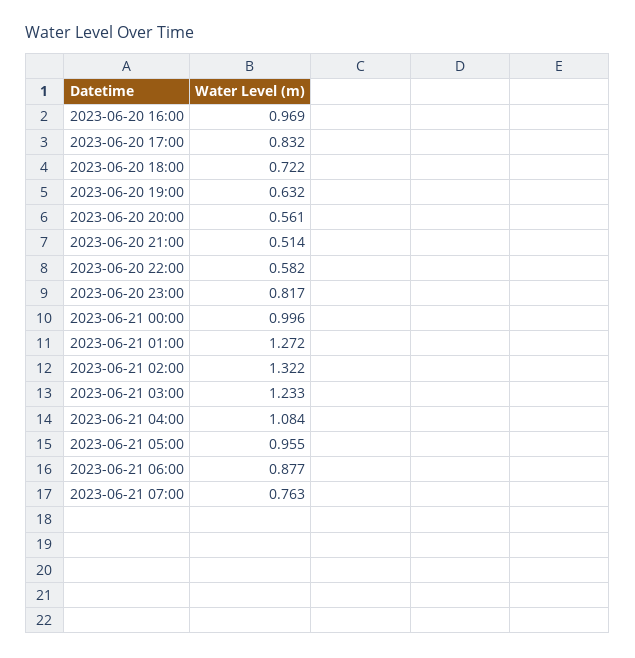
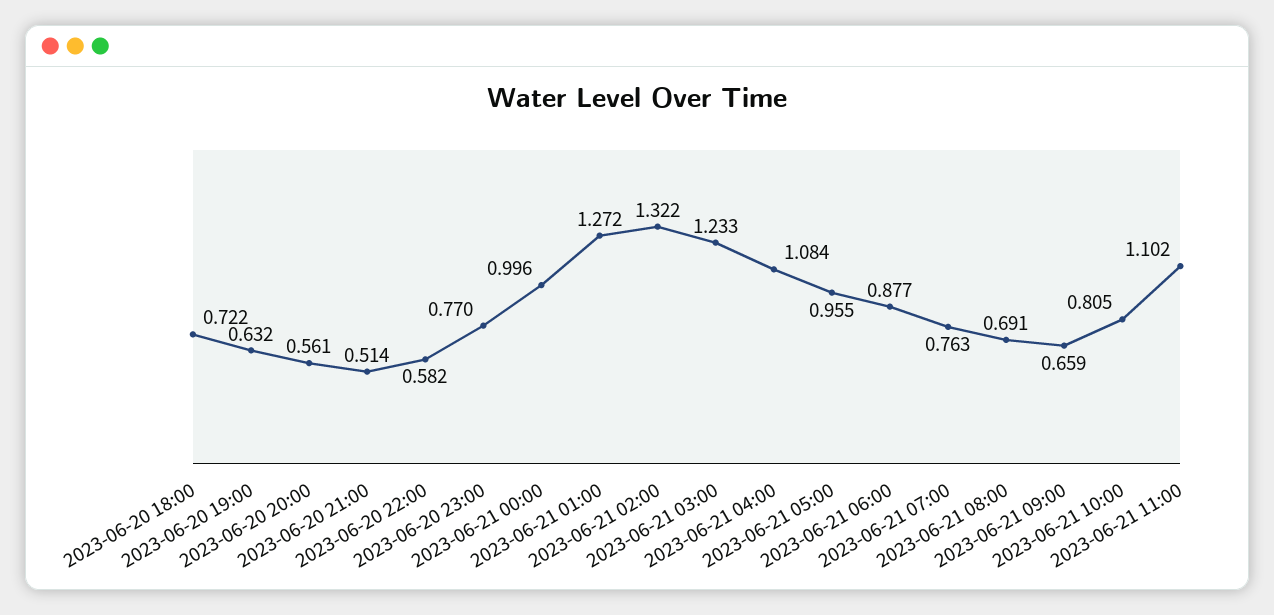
2023-06-20 16:00: 0.969 -> none
2023-06-20 17:00: 0.832 -> none
2023-06-20 23:00: 0.817 -> 0.77
2023-06-21 08:00: none -> 0.691
2023-06-21 09:00: none -> 0.659
2023-06-21 10:00: none -> 0.805
2023-06-21 11:00: none -> 1.102

